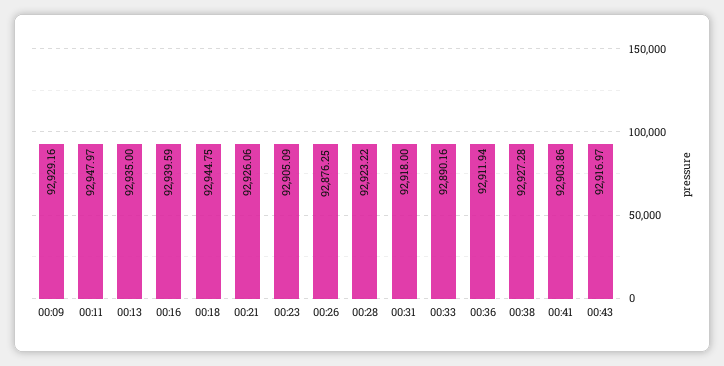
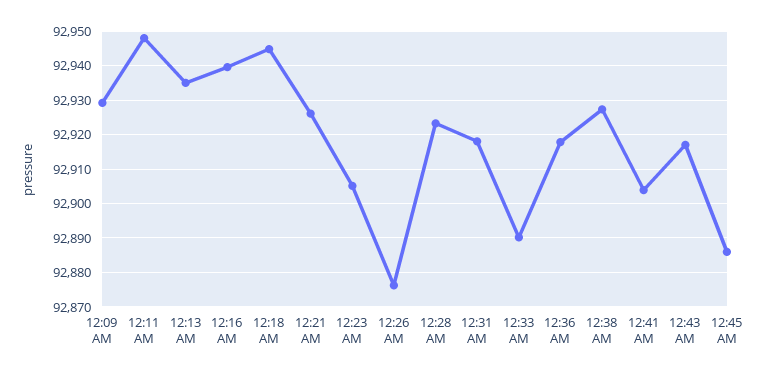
00:36: 92911.94 -> 92918
12:45 AM: none -> 92886

